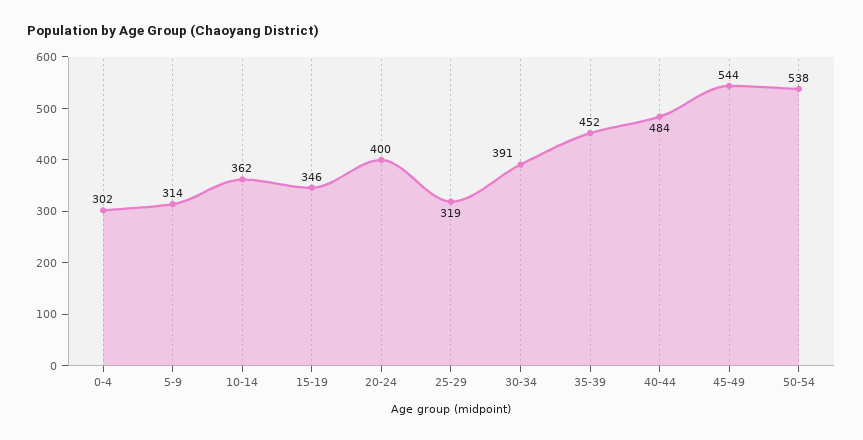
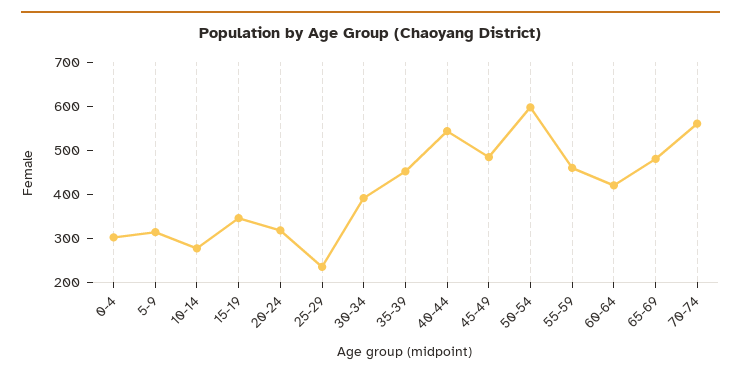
10-14: 362 -> 280
20-24: 400 -> 320
25-29: 319 -> 240
40-44: 484 -> 540
45-49: 544 -> 480
50-54: 538 -> 600
55-59: none -> 460
60-64: none -> 420
65-69: none -> 480
70-74: none -> 560

